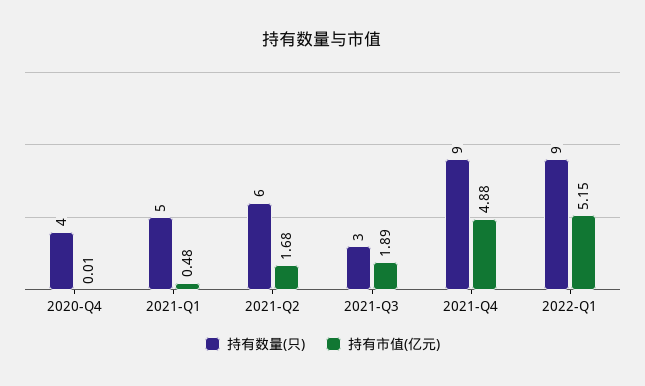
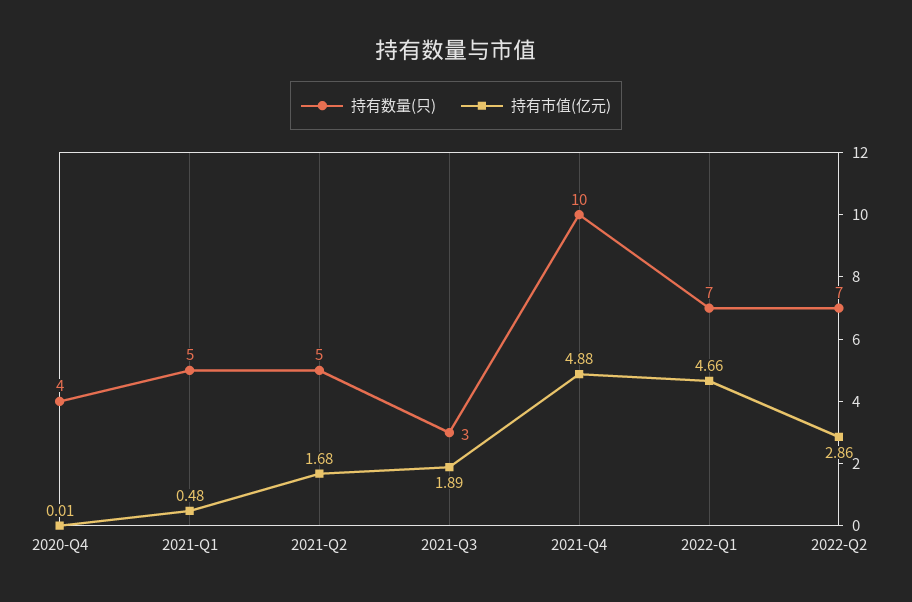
持有数量(只), 2021-Q2: 6 -> 5
持有数量(只), 2021-Q4: 9 -> 10
持有数量(只), 2022-Q1: 9 -> 7
持有市值(亿元), 2022-Q1: 5.15 -> 4.66
持有数量(只), 2022-Q2: none -> 7
持有市值(亿元), 2022-Q2: none -> 2.86

